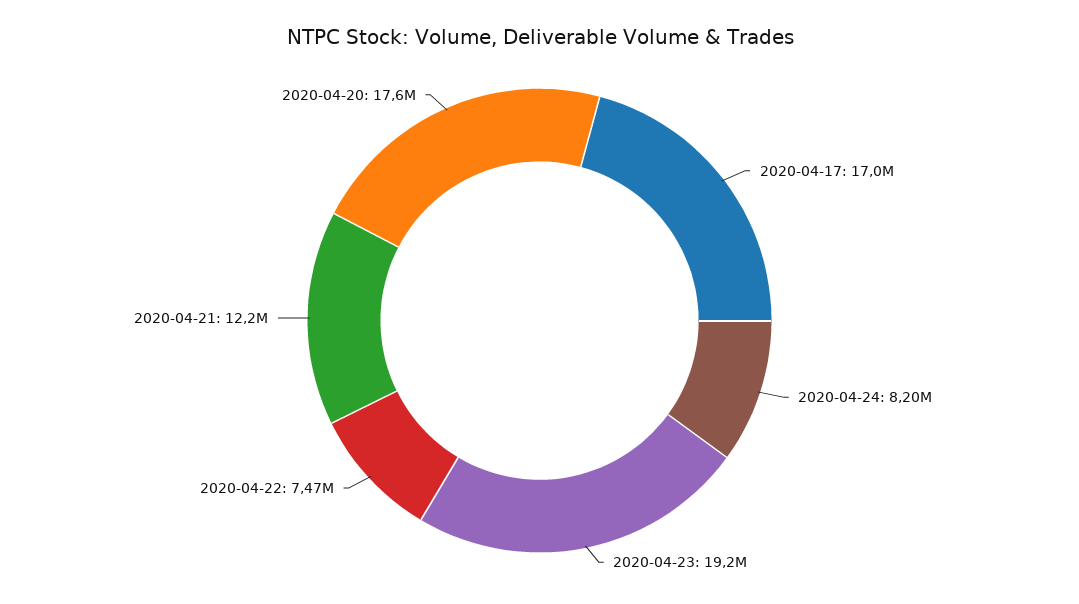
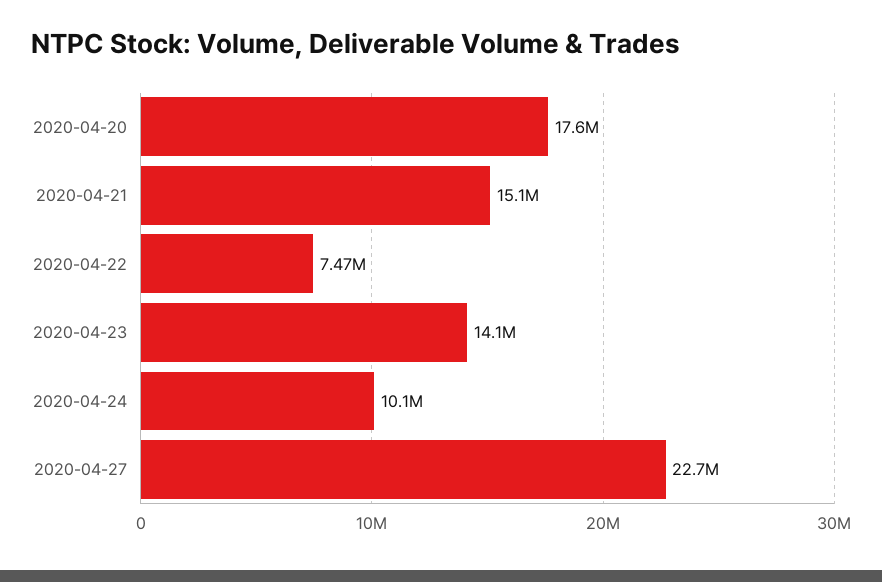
2020-04-17: 17000000 -> none
2020-04-24: 8200000 -> 10100000
2020-04-23: 19200000 -> 14100000
2020-04-21: 12200000 -> 15100000
2020-04-27: none -> 22700000

